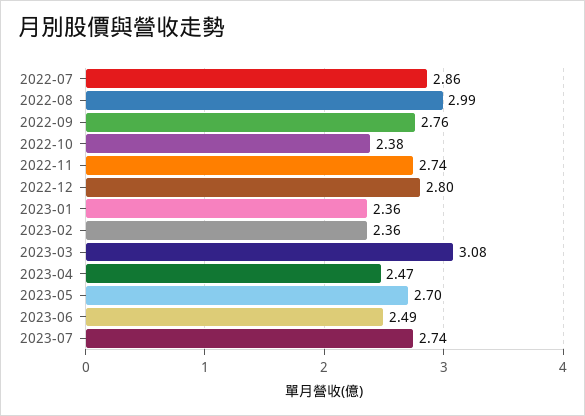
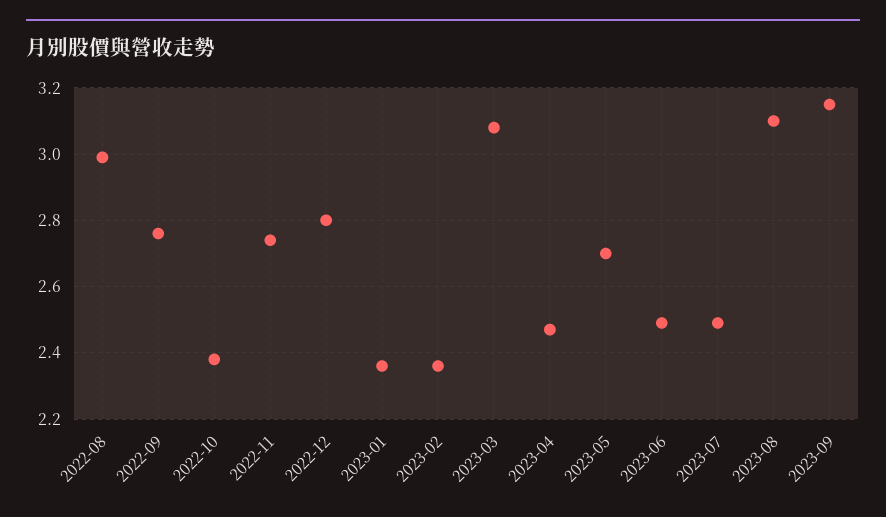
2022-07: 2.86 -> none
2023-07: 2.74 -> 2.5
2023-08: none -> 3.1
2023-09: none -> 3.15

